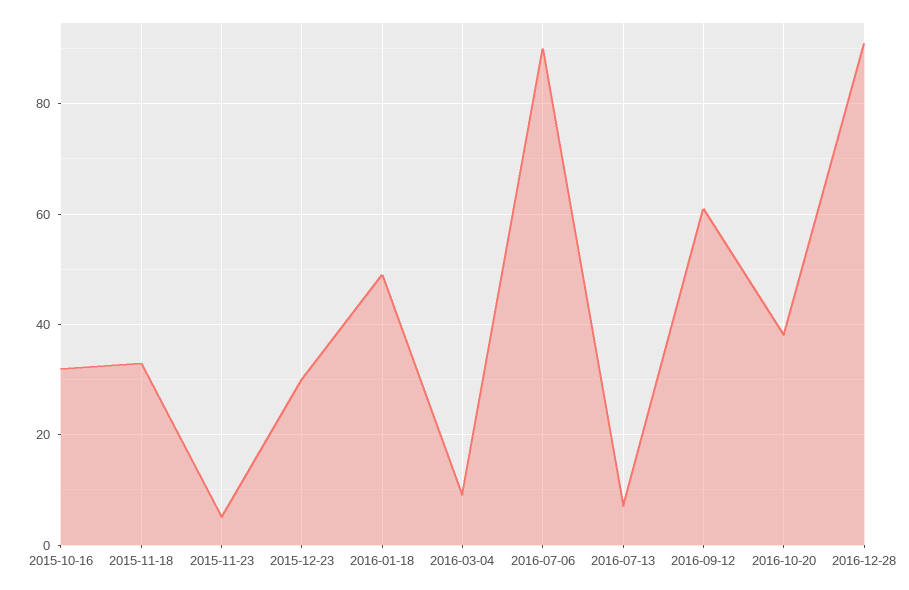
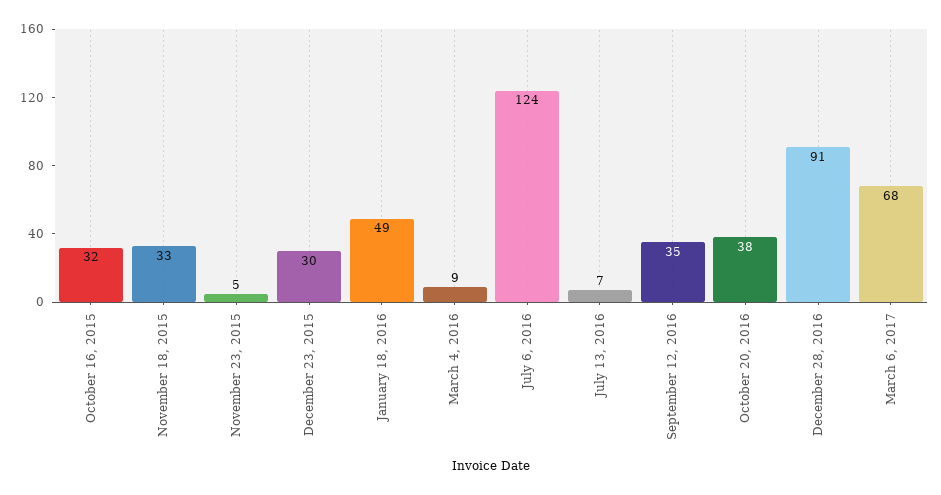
2016-07-06: 90 -> 124
2016-09-12: 60 -> 35
March 6, 2017: none -> 68

